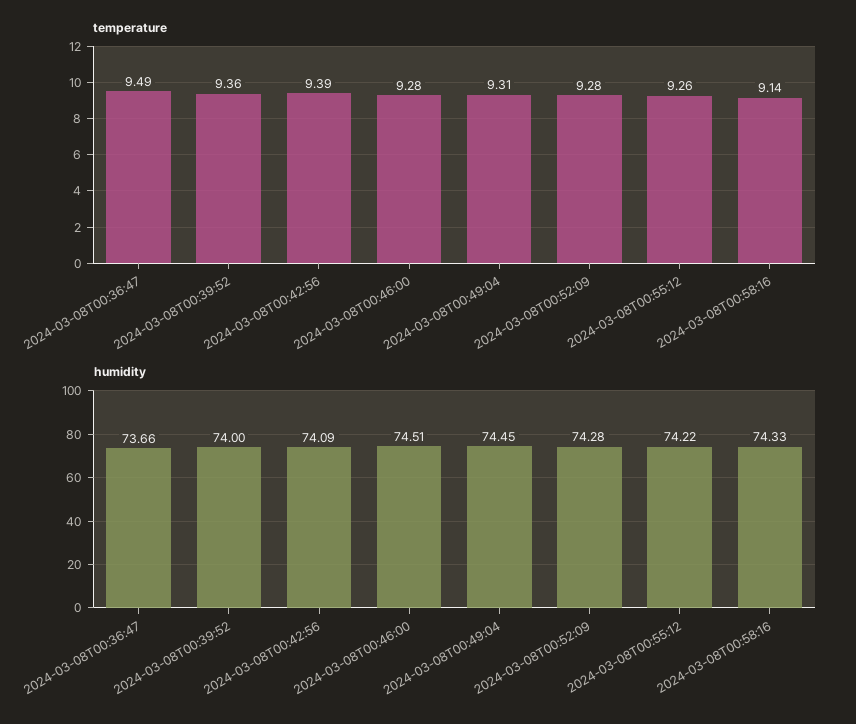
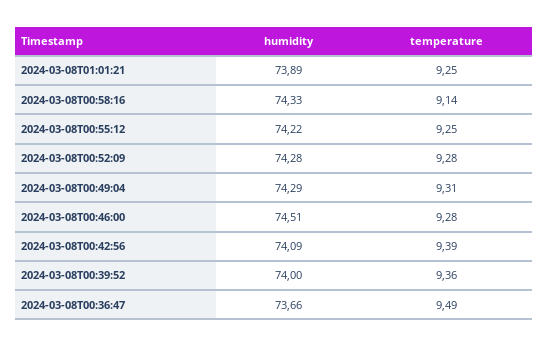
temperature, 2024-03-08T00:55:12: 9.26 -> 9.25
humidity, 2024-03-08T00:49:04: 74.45 -> 74.29
humidity, 2024-03-08T01:01:21: none -> 73.89
temperature, 2024-03-08T01:01:21: none -> 9.25

